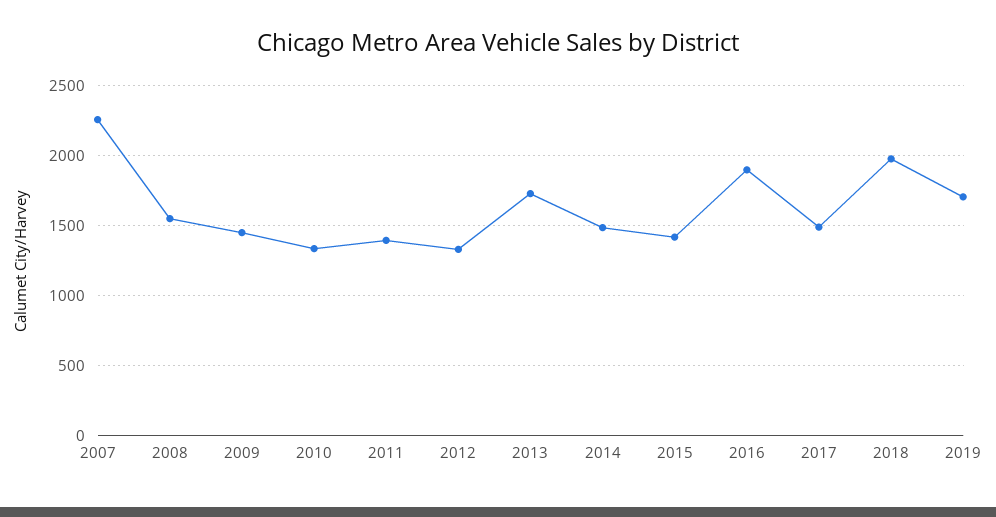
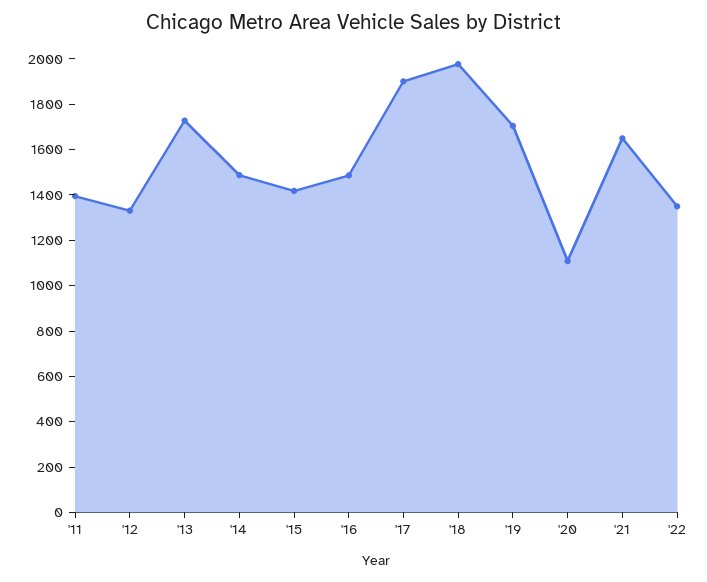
2007: 2250 -> none
2008: 1550 -> none
2009: 1450 -> none
2010: 1350 -> none
2016: 1900 -> 1500
2017: 1500 -> 1900
'20: none -> 1100
'21: none -> 1650
'22: none -> 1350

